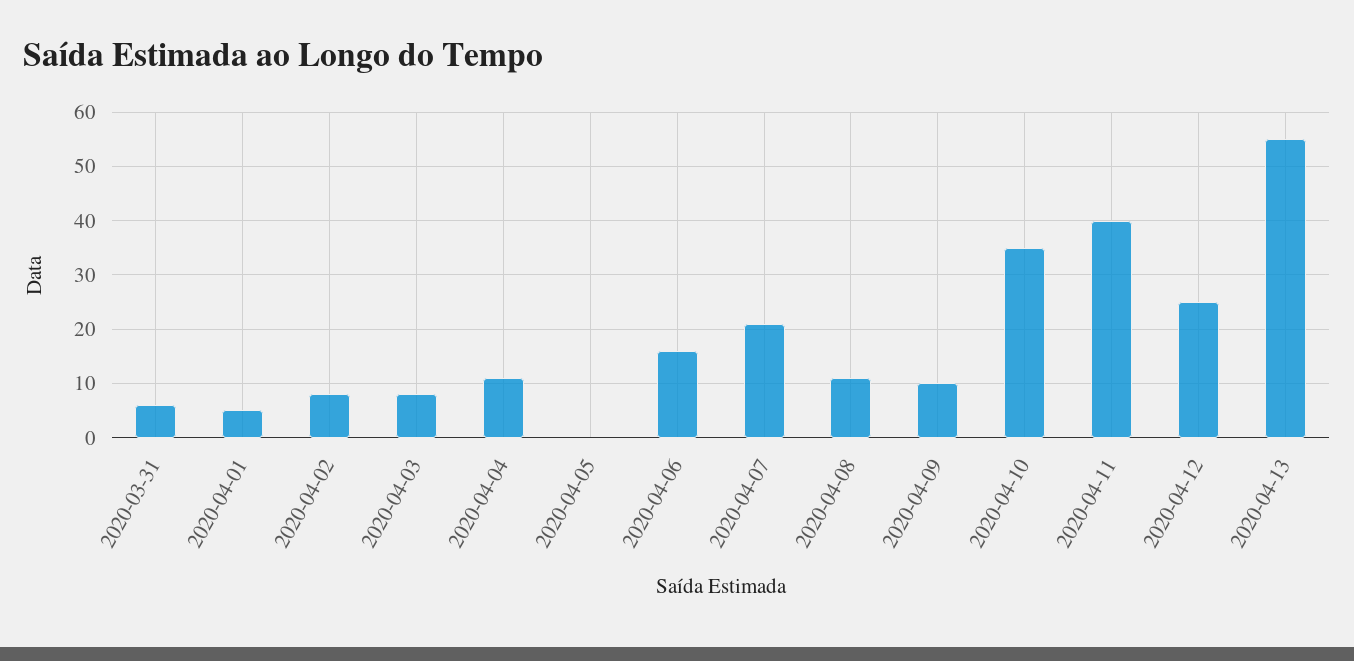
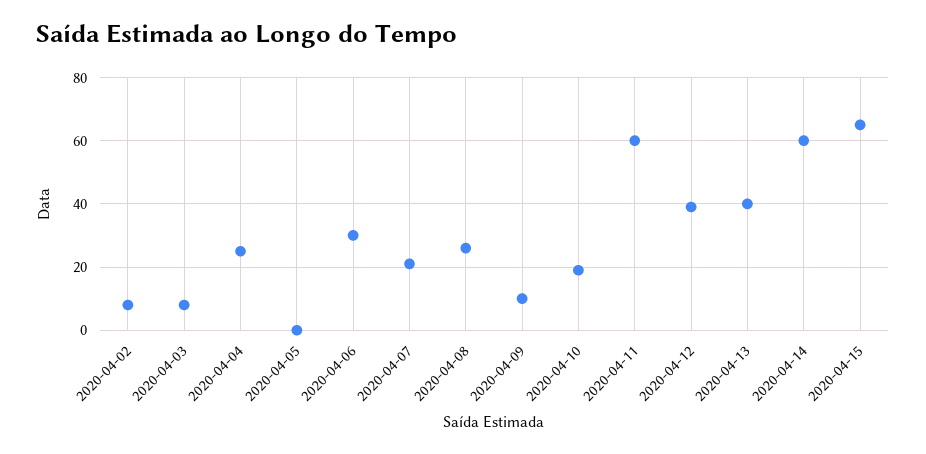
2020-03-31: 5 -> none
2020-04-01: 5 -> none
2020-04-04: 10 -> 25
2020-04-06: 15 -> 30
2020-04-08: 10 -> 25
2020-04-10: 35 -> 20
2020-04-11: 40 -> 60
2020-04-12: 25 -> 40
2020-04-13: 55 -> 40
2020-04-14: none -> 60
2020-04-15: none -> 65

